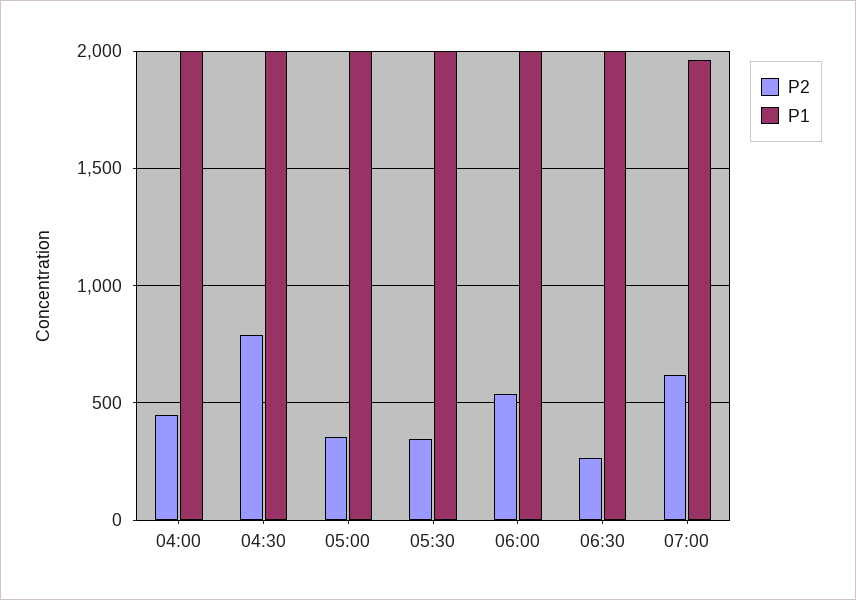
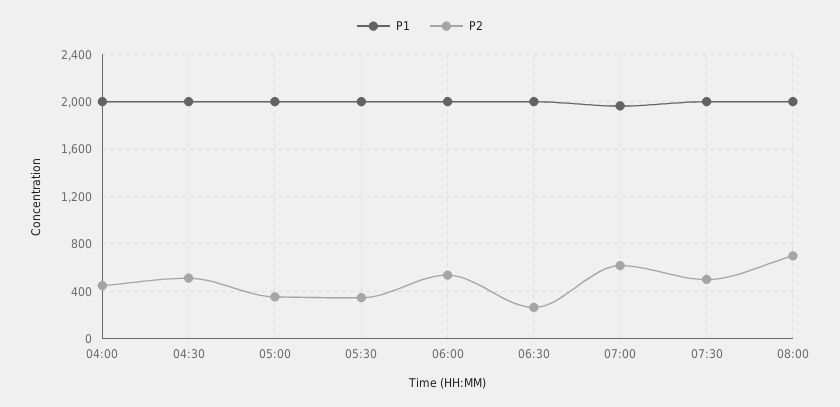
P2, 04:30: 800 -> 500
P1, 07:30: none -> 2000
P2, 07:30: none -> 500
P1, 08:00: none -> 2000
P2, 08:00: none -> 700

